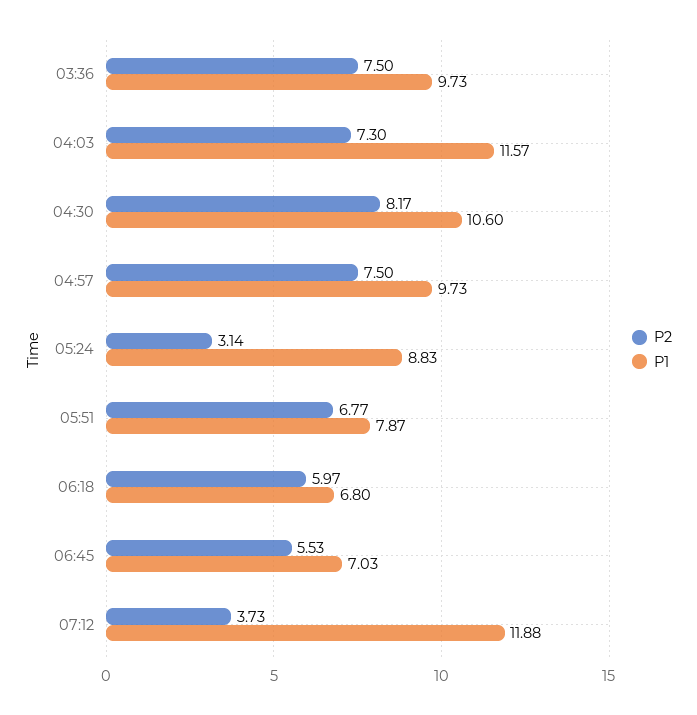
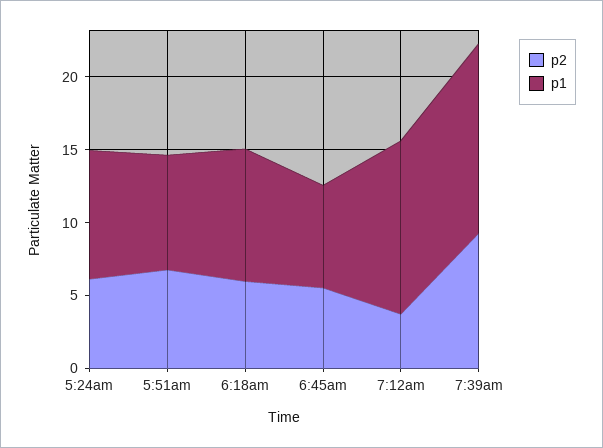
P2, 03:36: 7.5 -> none
P1, 03:36: 9.73 -> none
P2, 04:03: 7.3 -> none
P1, 04:03: 11.57 -> none
P2, 04:30: 8.17 -> none
P1, 04:30: 10.6 -> none
P2, 04:57: 7.5 -> none
P1, 04:57: 9.73 -> none
P2, 05:24: 3.14 -> 6
P1, 06:18: 6.8 -> 9
P2, 7:39am: none -> 9
P1, 7:39am: none -> 13

